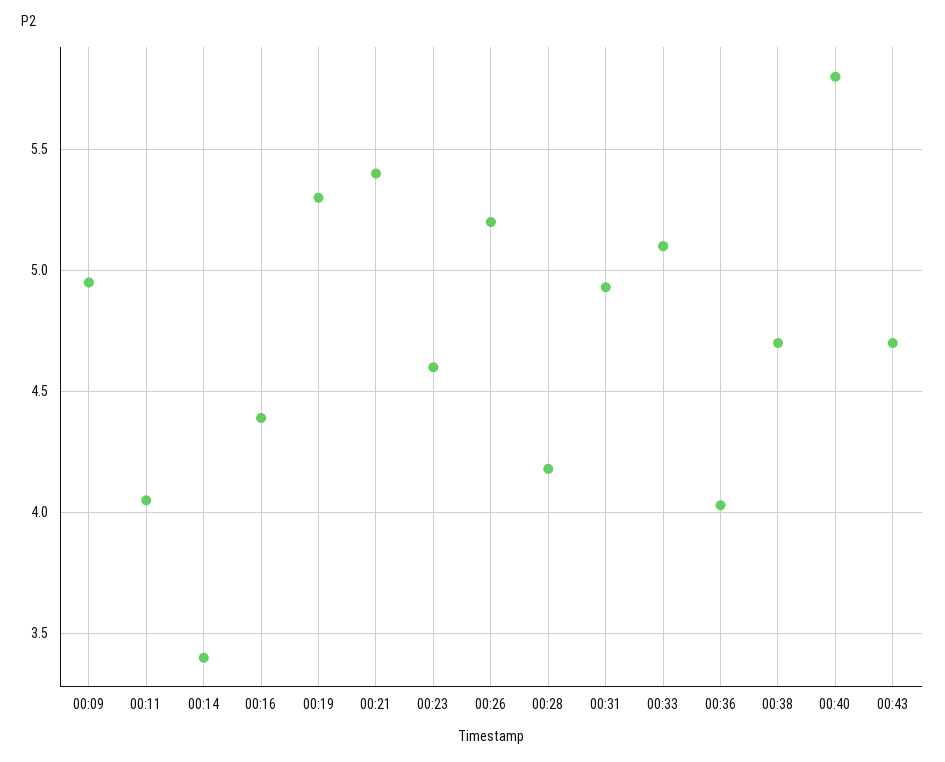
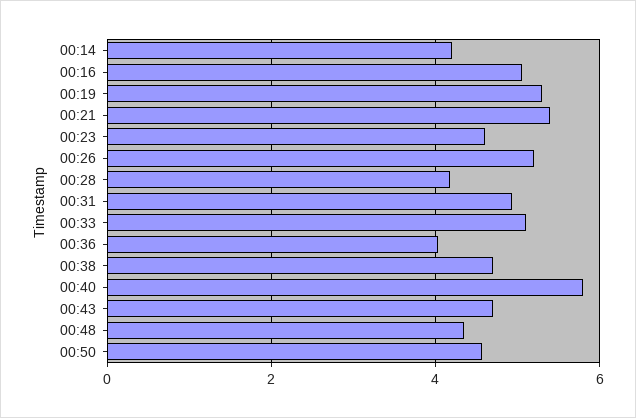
00:09: 4.95 -> none
00:11: 4.05 -> none
00:14: 3.4 -> 4.2
00:16: 4.4 -> 5
00:48: none -> 4.4
00:50: none -> 4.6

